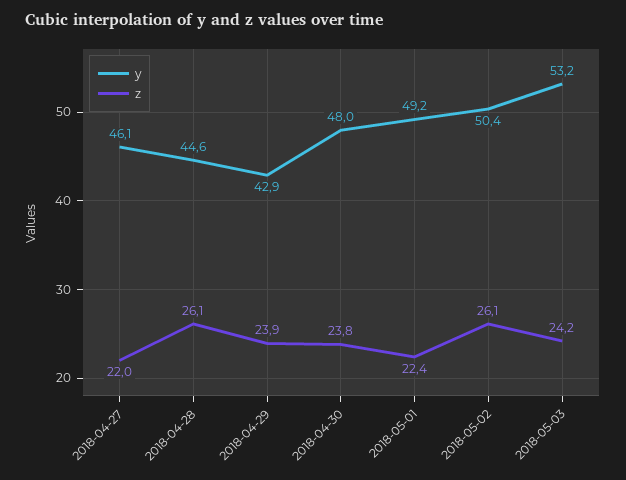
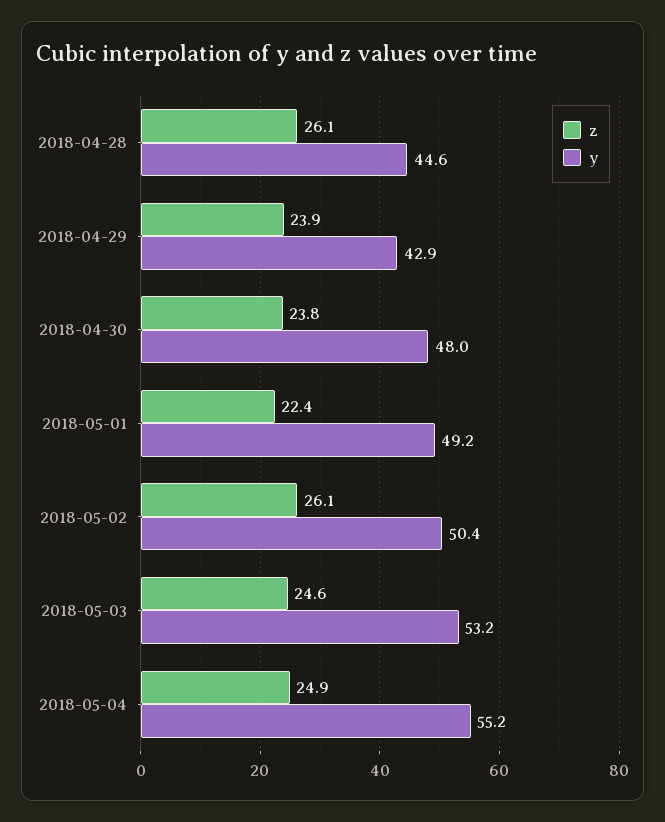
y, 2018-04-27: 46.1 -> none
z, 2018-04-27: 22 -> none
z, 2018-05-03: 24.2 -> 24.6
z, 2018-05-04: none -> 24.9
y, 2018-05-04: none -> 55.2

